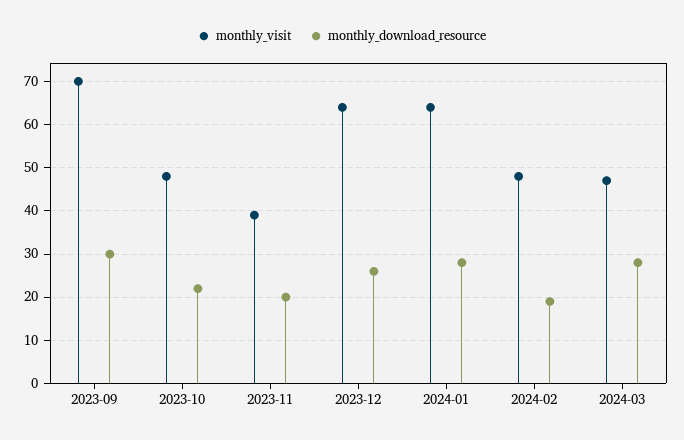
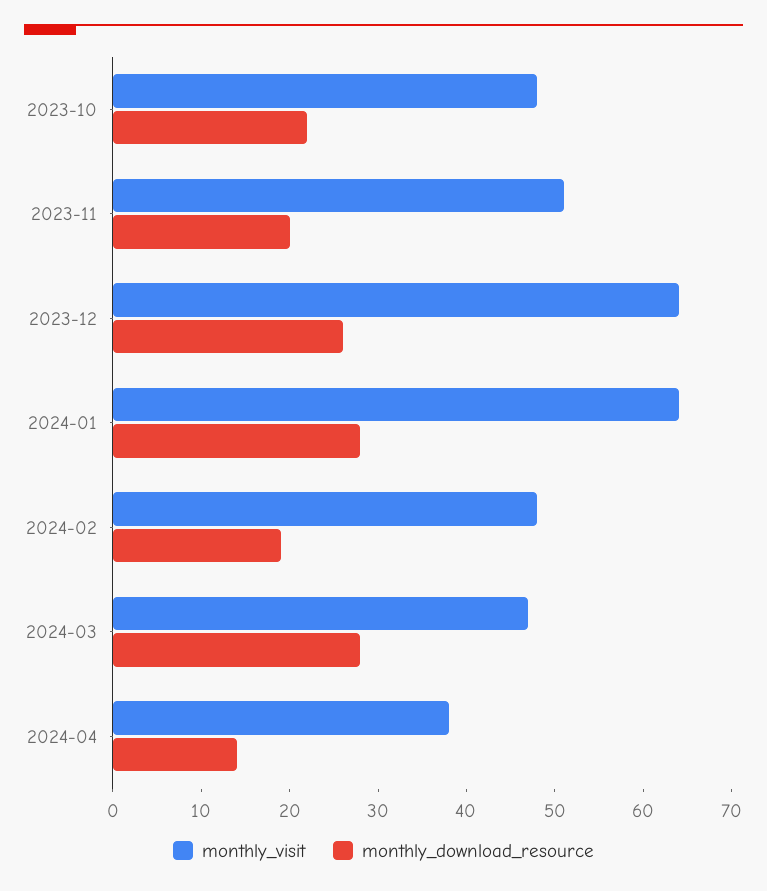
monthly_visit, 2023-09: 70 -> none
monthly_download_resource, 2023-09: 30 -> none
monthly_visit, 2023-11: 40 -> 51
monthly_visit, 2024-04: none -> 38
monthly_download_resource, 2024-04: none -> 14

